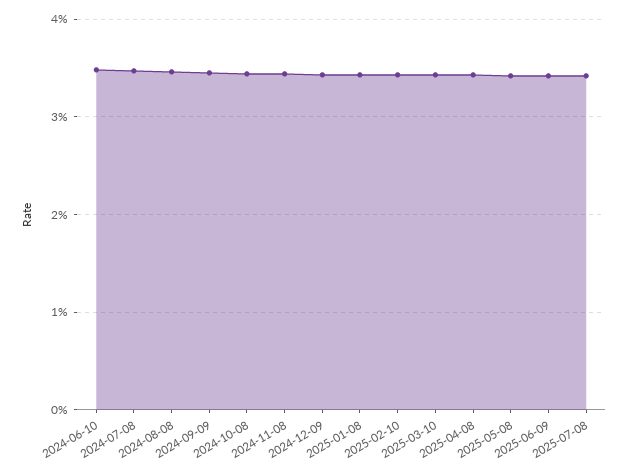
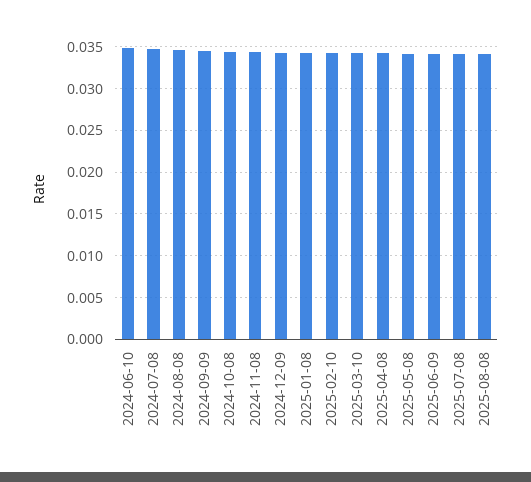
2025-08-08: none -> 0.034

